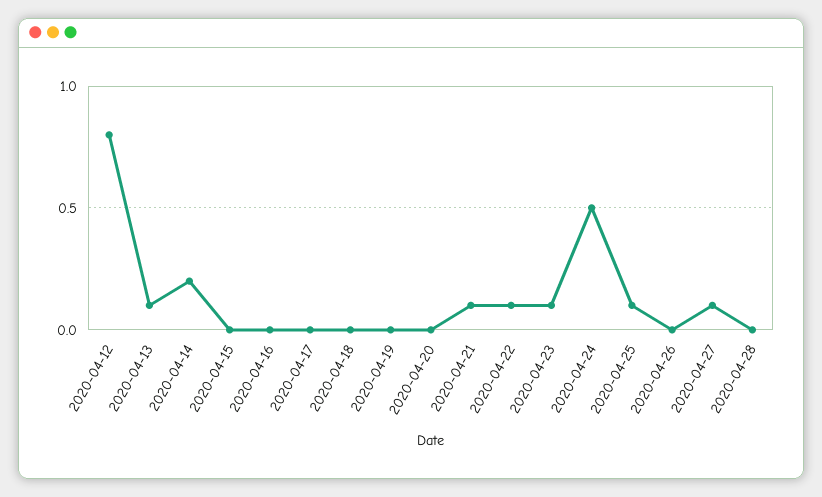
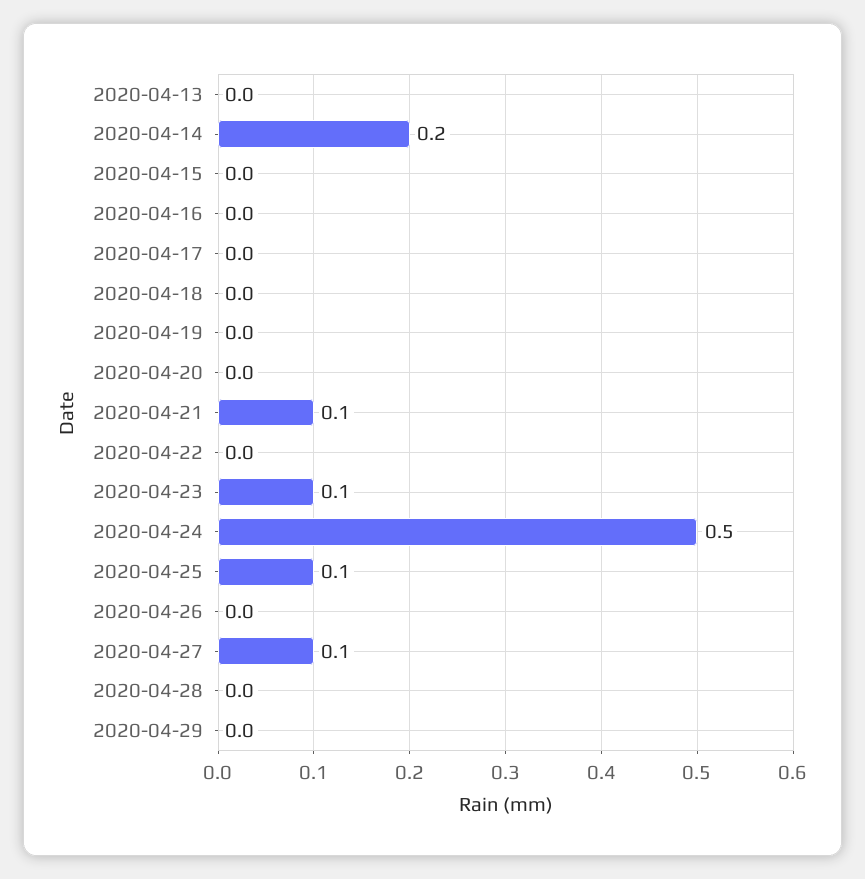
2020-04-12: 0.8 -> none
2020-04-13: 0.1 -> 0
2020-04-22: 0.1 -> 0
2020-04-29: none -> 0

